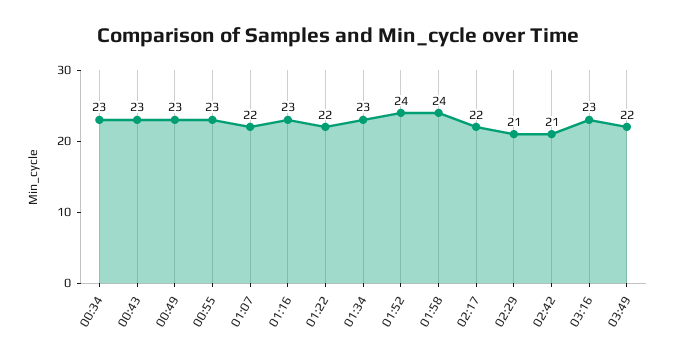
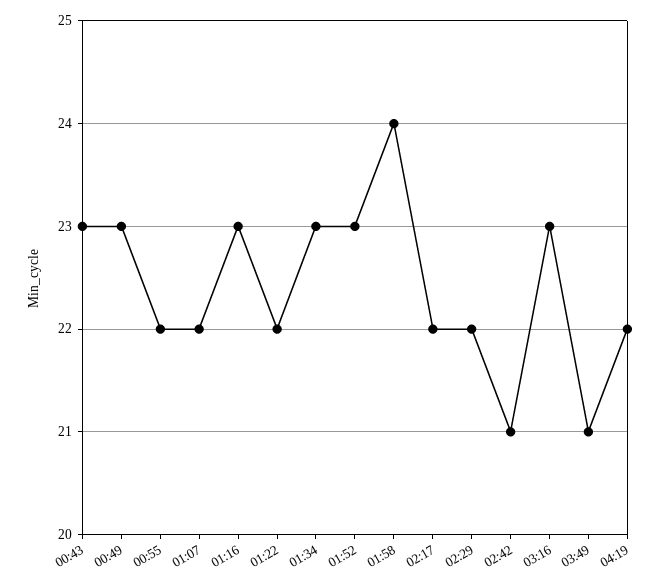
00:34: 23 -> none
00:55: 23 -> 22
01:52: 24 -> 23
02:29: 21 -> 22
03:49: 22 -> 21
04:19: none -> 22

